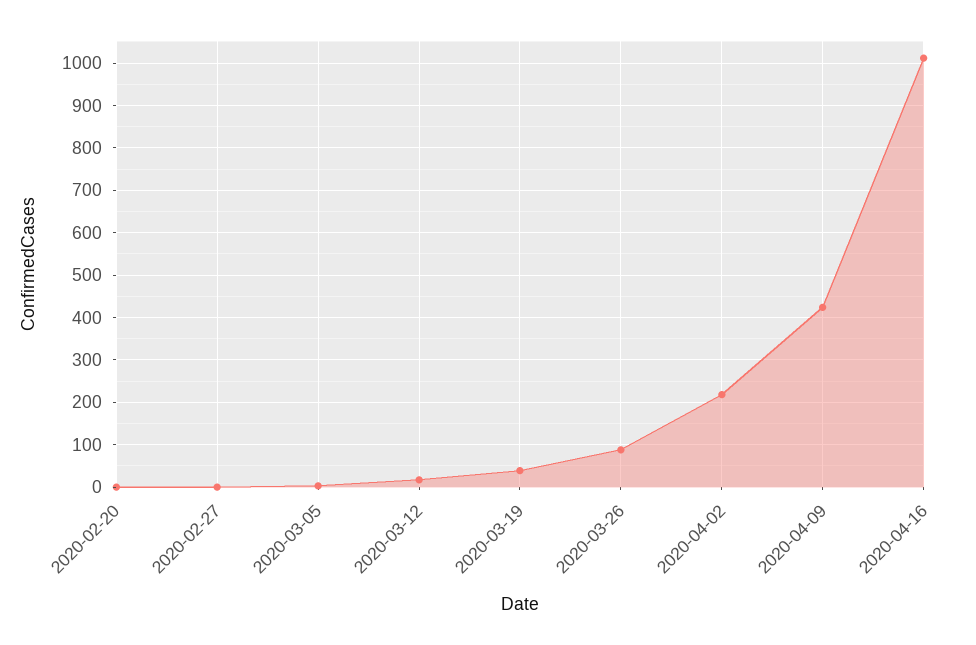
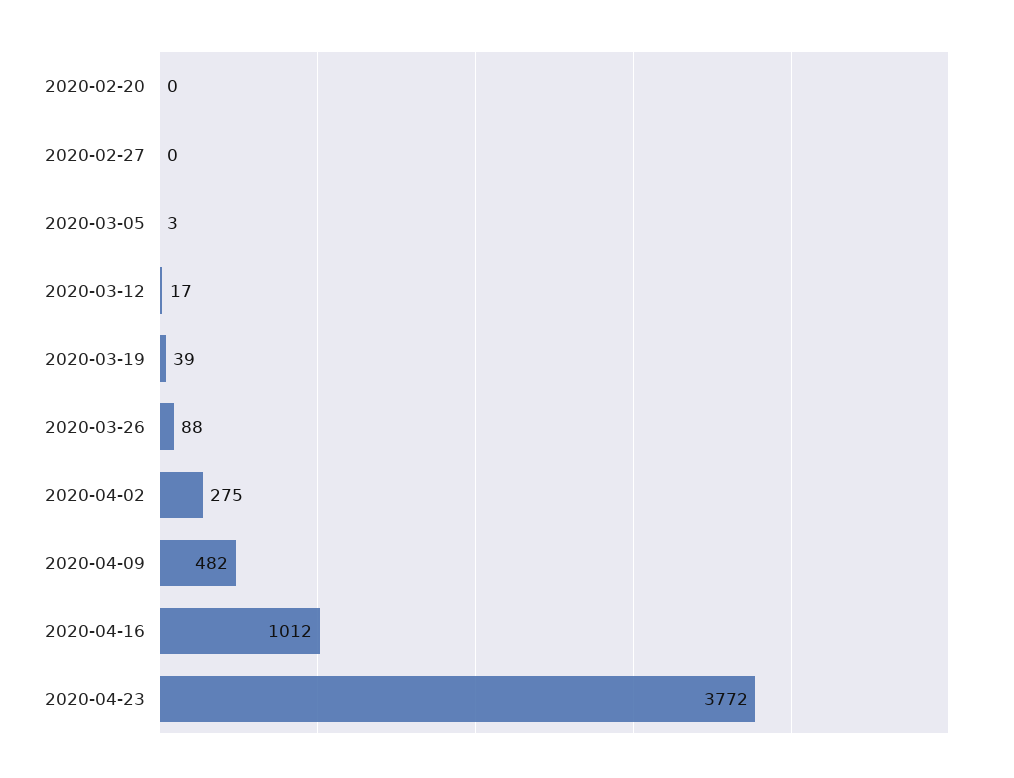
2020-04-02: 220 -> 275
2020-04-09: 420 -> 482
2020-04-23: none -> 3772

